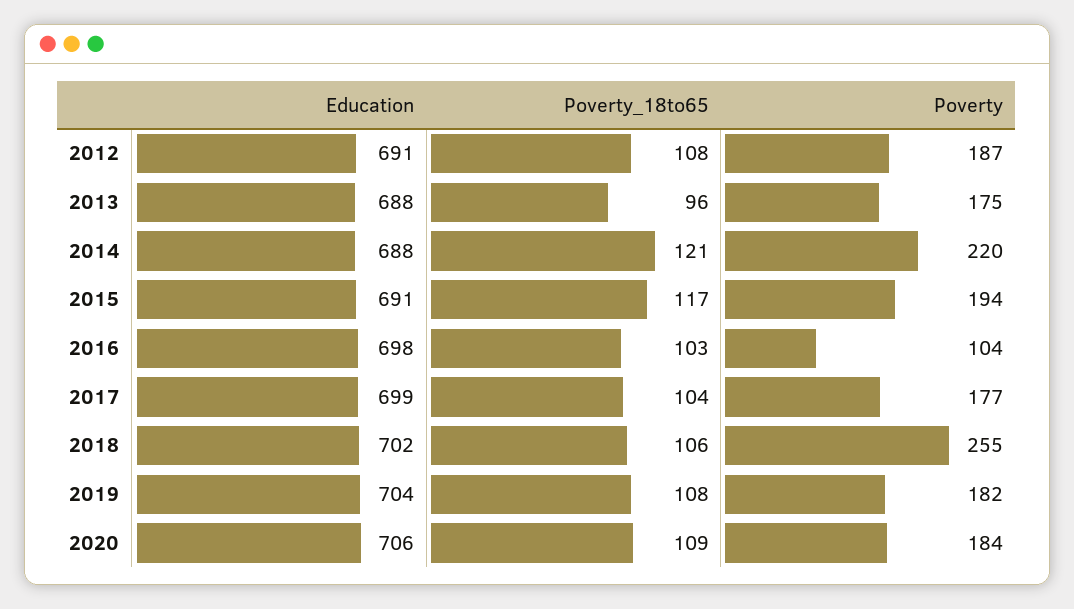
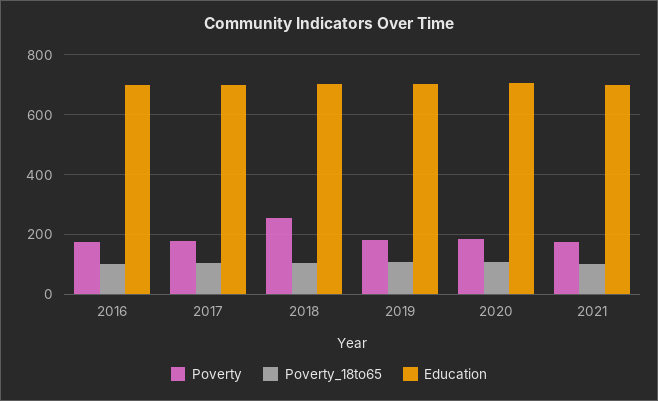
Education, 2012: 691 -> none
Poverty_18to65, 2012: 108 -> none
Poverty, 2012: 187 -> none
Education, 2013: 688 -> none
Poverty_18to65, 2013: 96 -> none
Poverty, 2013: 175 -> none
Education, 2014: 688 -> none
Poverty_18to65, 2014: 121 -> none
Poverty, 2014: 220 -> none
Education, 2015: 691 -> none
Poverty_18to65, 2015: 117 -> none
Poverty, 2015: 194 -> none
Poverty, 2016: 104 -> 175
Poverty, 2021: none -> 175
Poverty_18to65, 2021: none -> 100
Education, 2021: none -> 700

